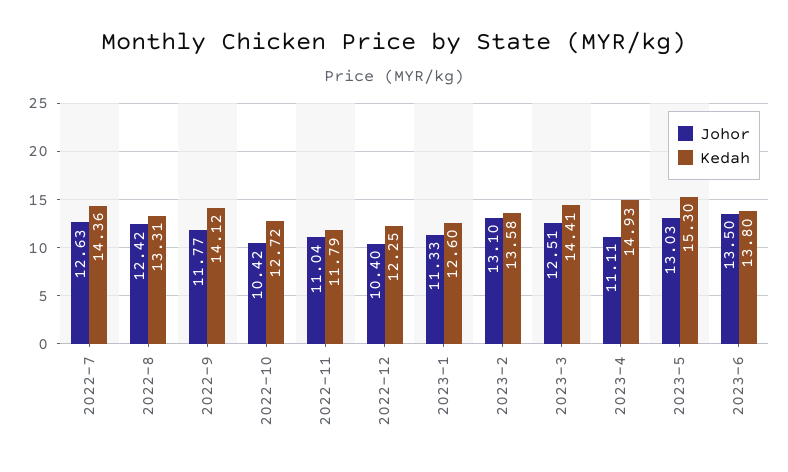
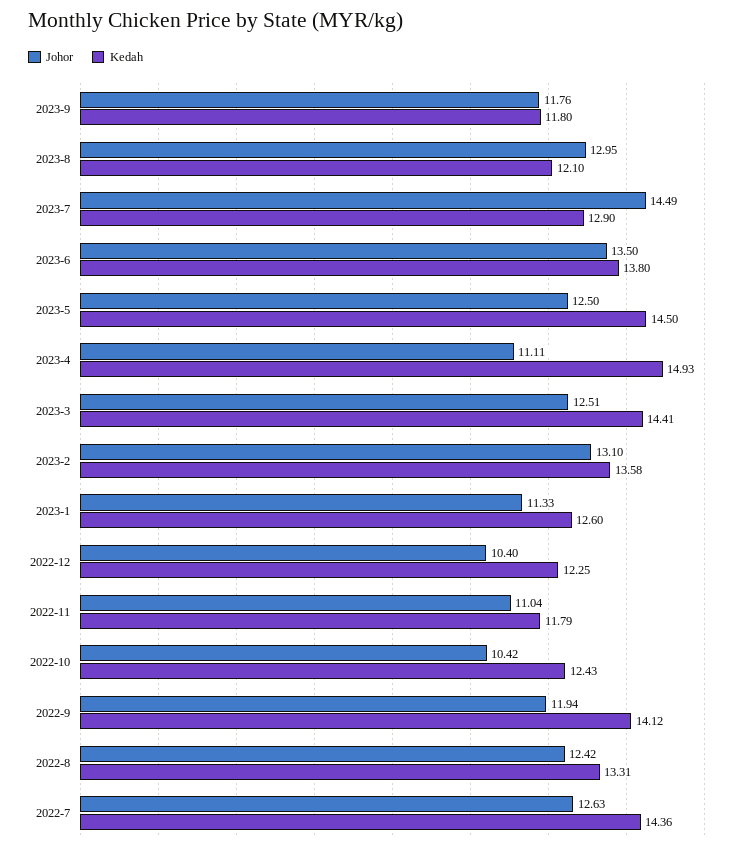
Johor, 2022-9: 11.77 -> 11.94
Kedah, 2022-10: 12.72 -> 12.43
Johor, 2023-5: 13.03 -> 12.5
Kedah, 2023-5: 15.3 -> 14.5
Johor, 2023-9: none -> 11.76
Kedah, 2023-9: none -> 11.8
Johor, 2023-8: none -> 12.95
Kedah, 2023-8: none -> 12.1
Johor, 2023-7: none -> 14.49
Kedah, 2023-7: none -> 12.9

